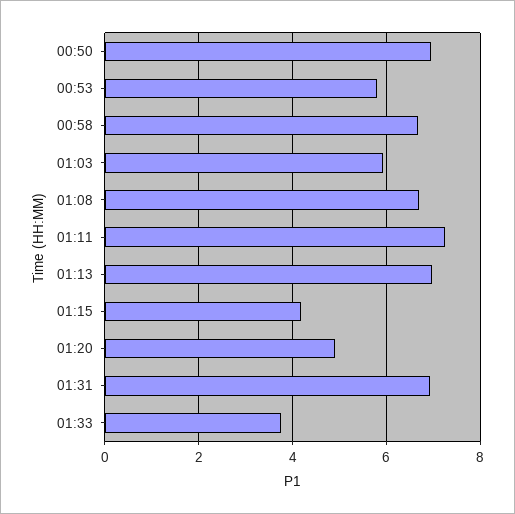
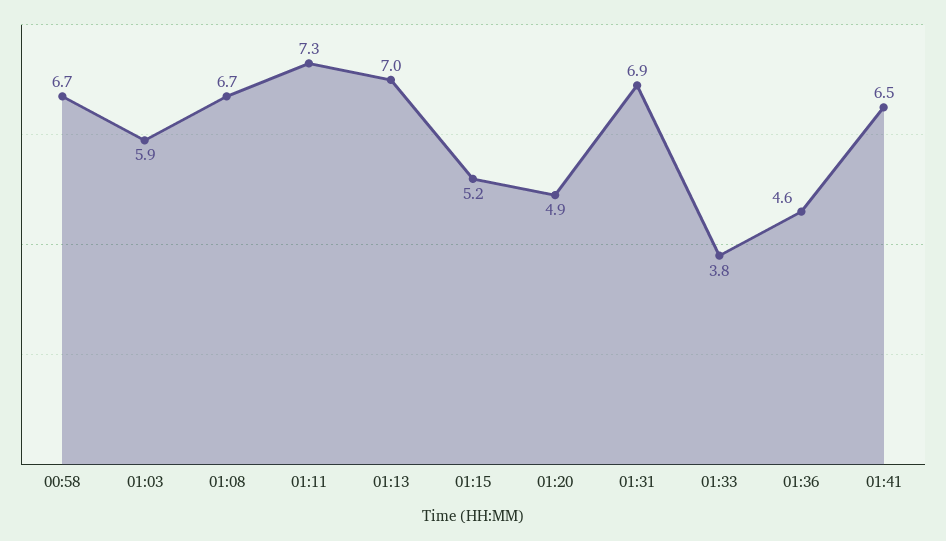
00:50: 7 -> none
00:53: 5.8 -> none
01:15: 4.2 -> 5.2
01:36: none -> 4.6
01:41: none -> 6.5

